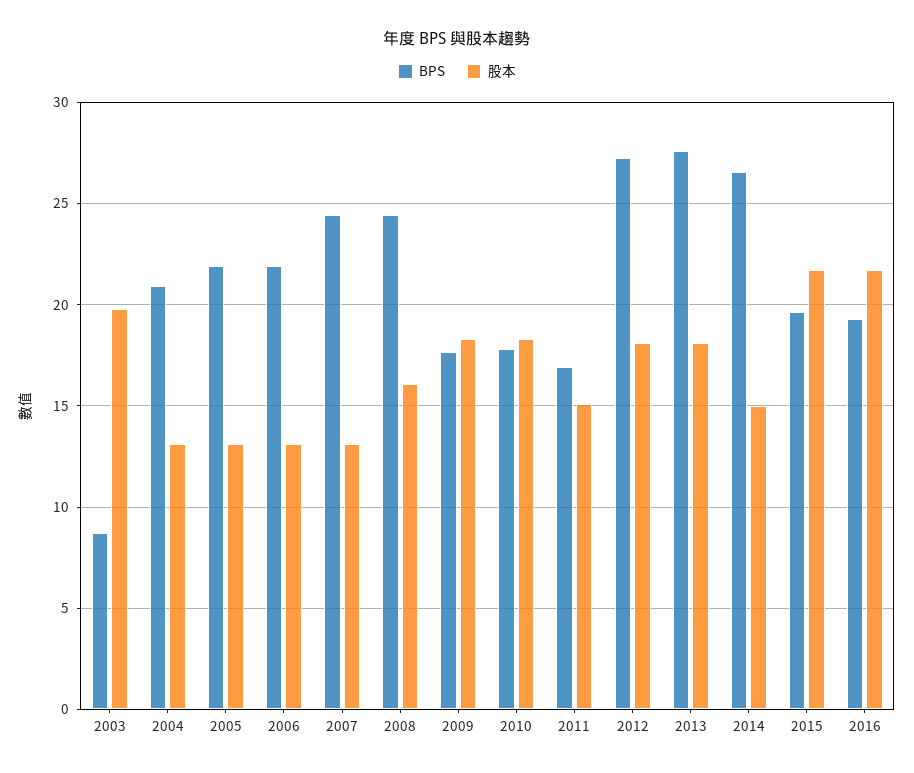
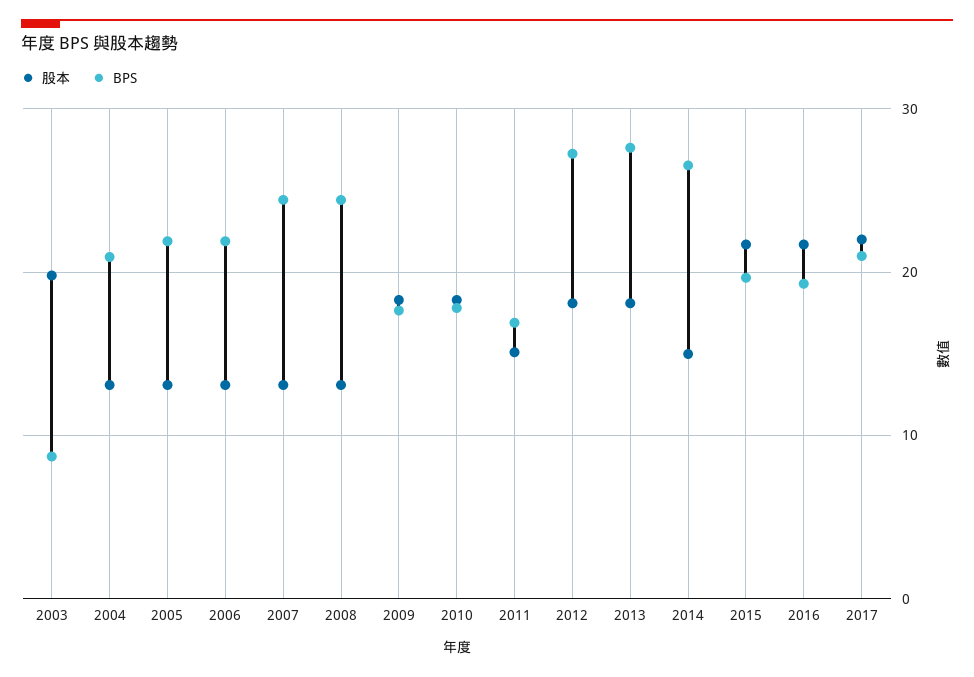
股本, 2008: 16 -> 13
股本, 2017: none -> 22
BPS, 2017: none -> 21

